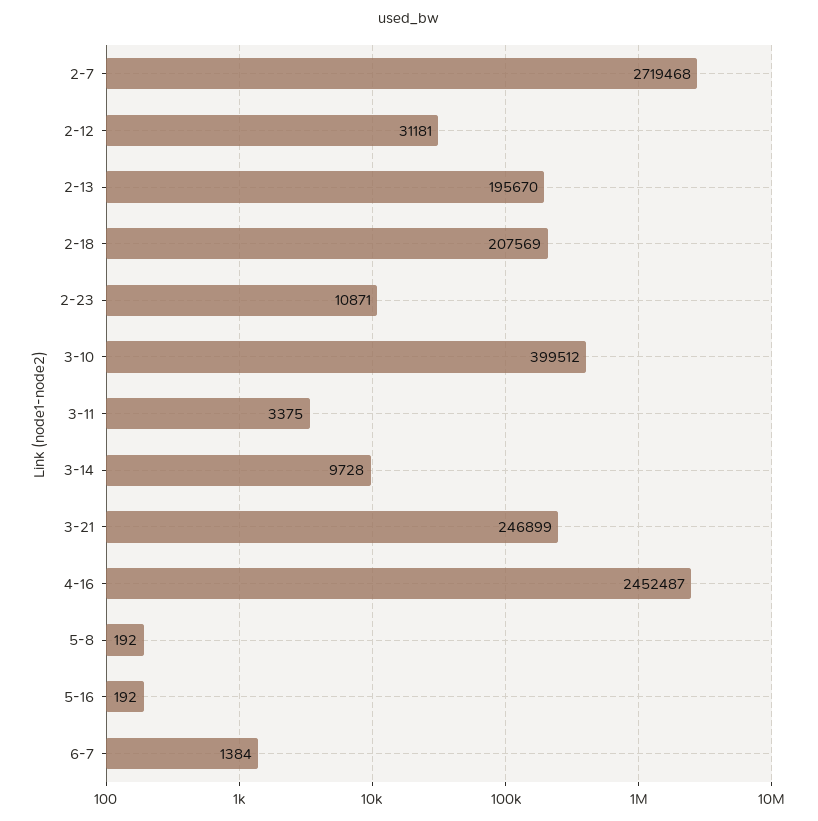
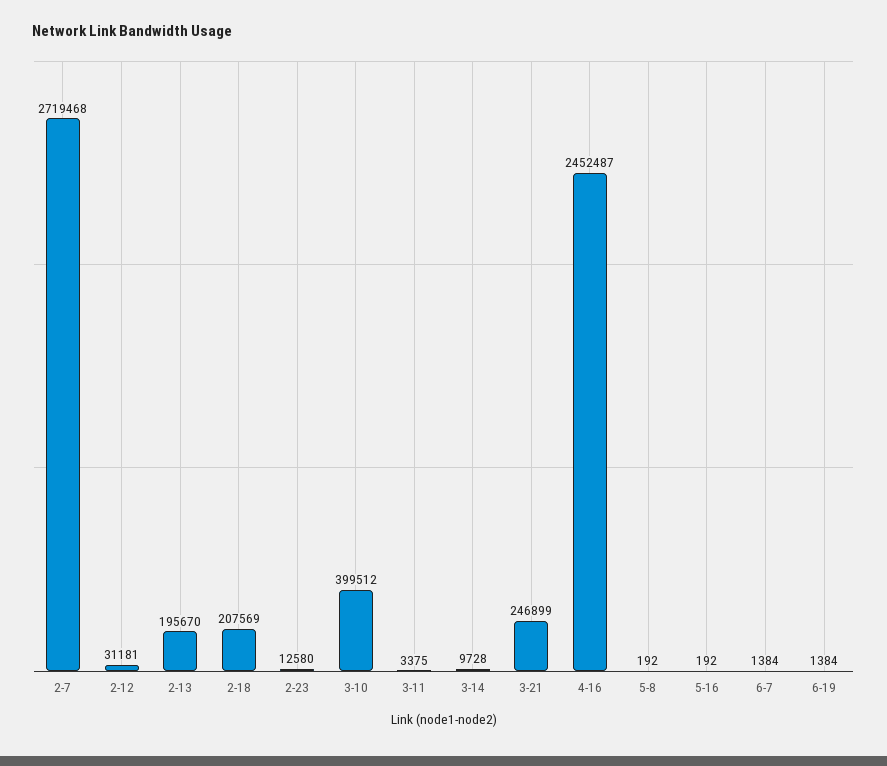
2-23: 10871 -> 12580
6-19: none -> 1384

